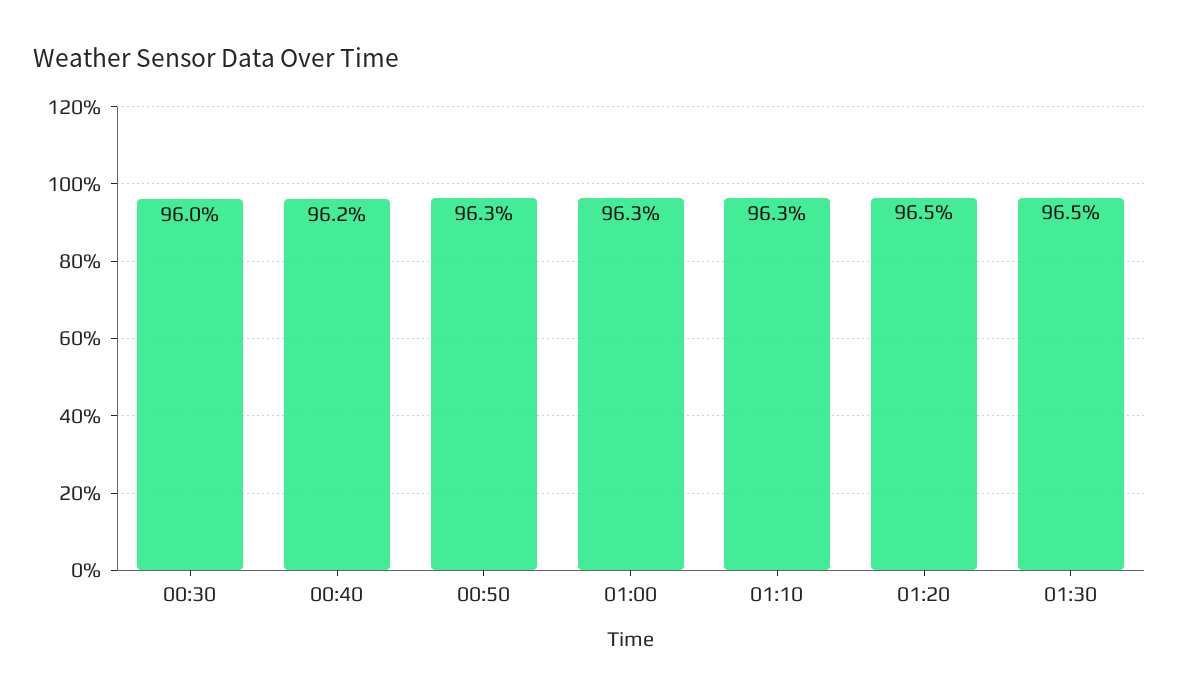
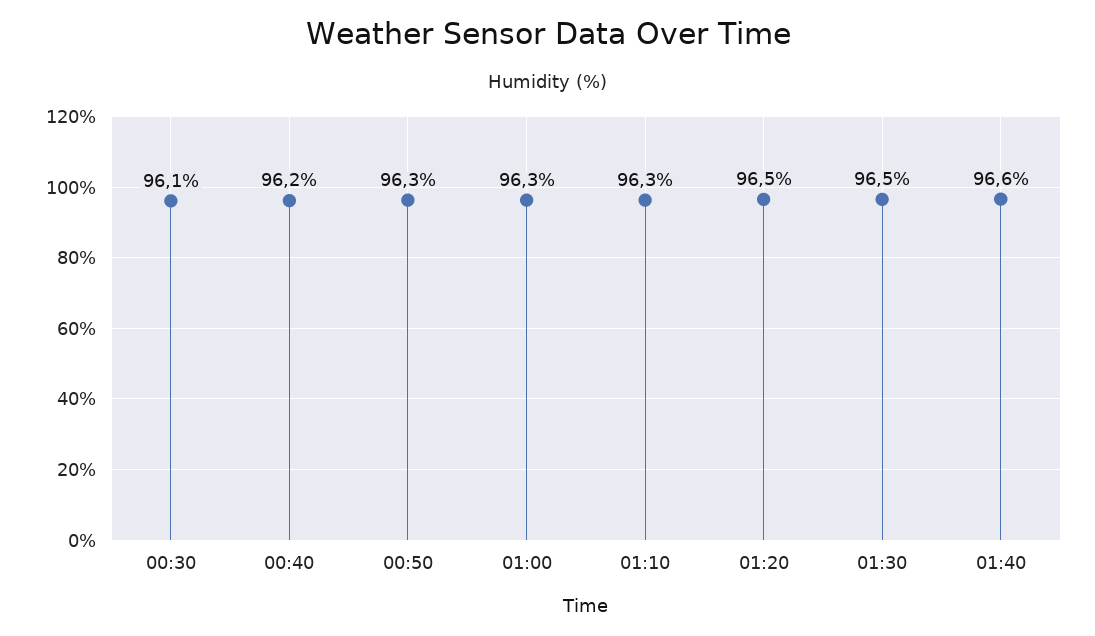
00:30: 96 -> 96.1
01:40: none -> 96.6

